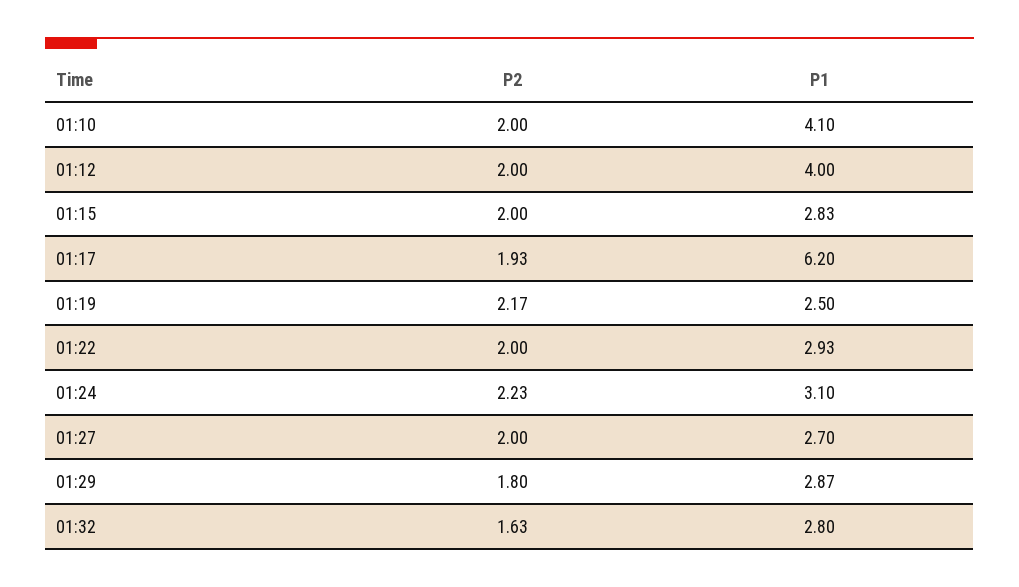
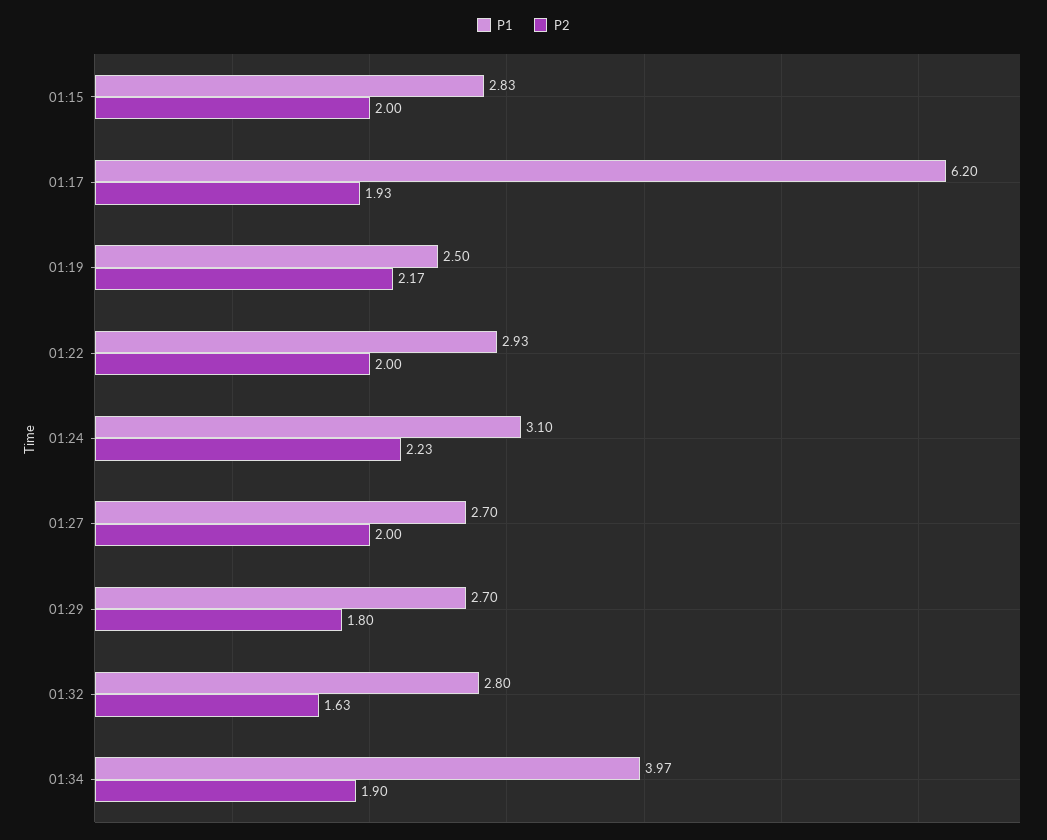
P2, 01:10: 2 -> none
P1, 01:10: 4.1 -> none
P2, 01:12: 2 -> none
P1, 01:12: 4 -> none
P1, 01:29: 2.87 -> 2.7
P1, 01:34: none -> 3.97
P2, 01:34: none -> 1.9

